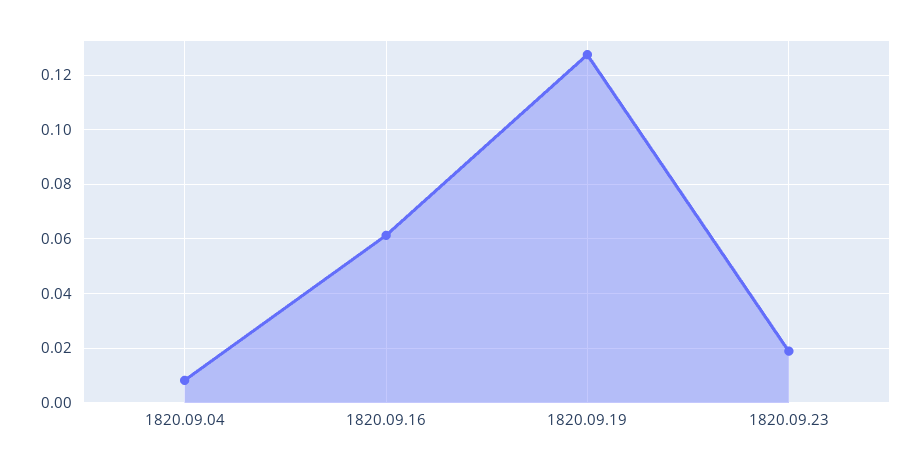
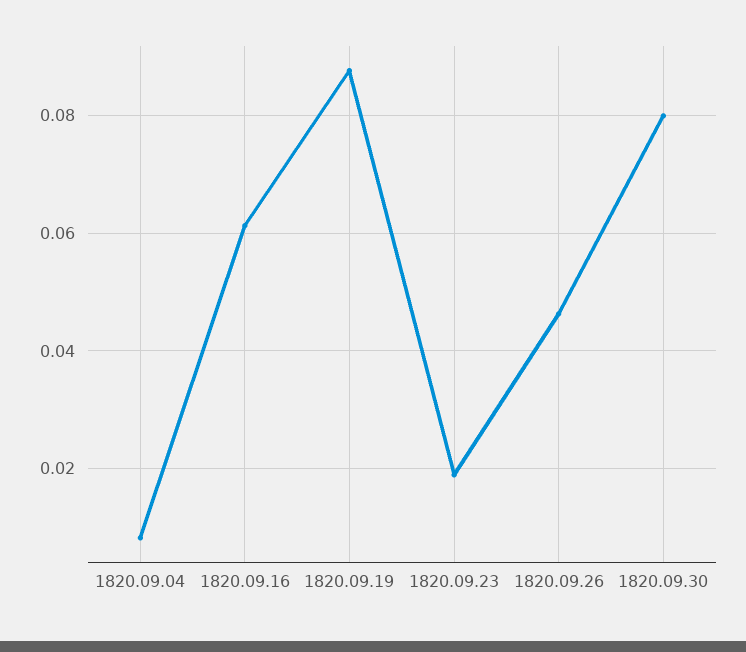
1820.09.19: 0.1275 -> 0.088
1820.09.26: none -> 0.046
1820.09.30: none -> 0.08

